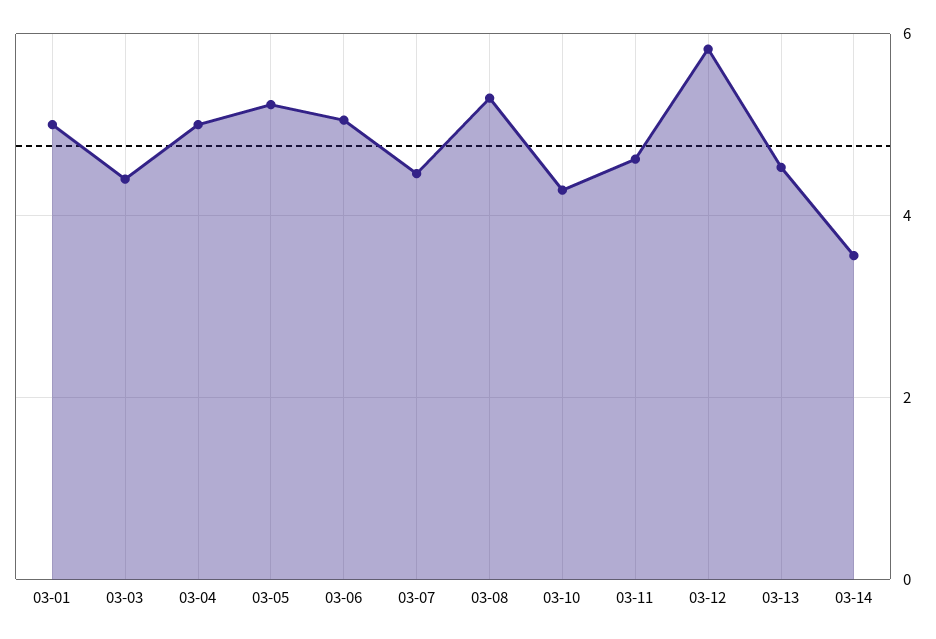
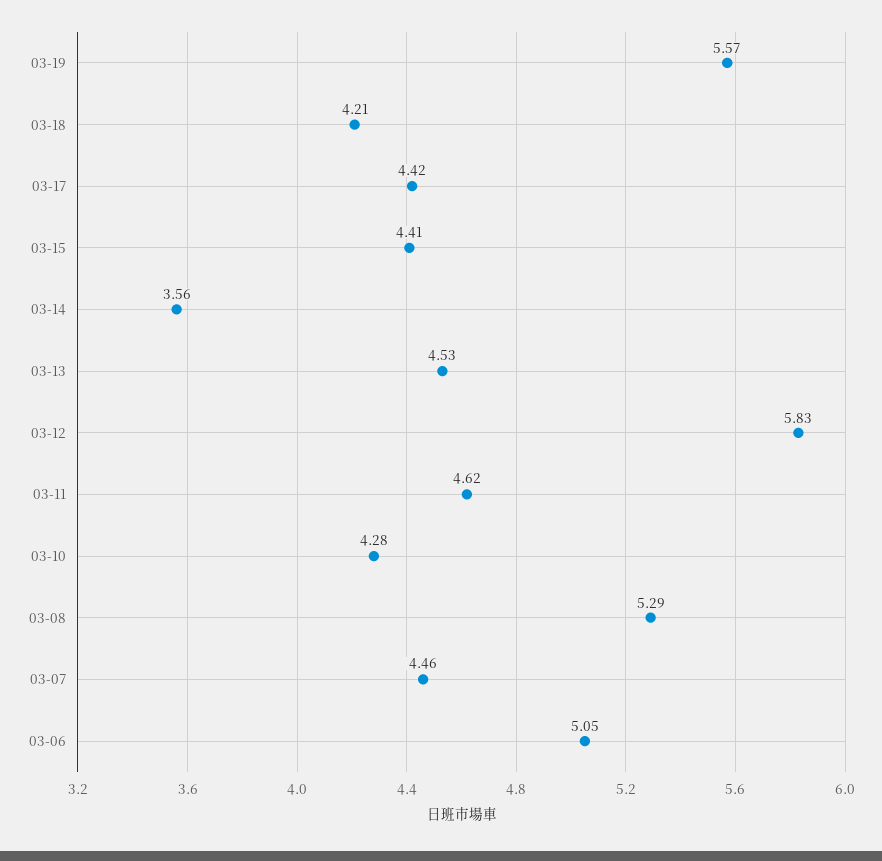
03-01: 5 -> none
03-03: 4.4 -> none
03-04: 5 -> none
03-05: 5.2 -> none
03-19: none -> 5.57
03-18: none -> 4.21
03-17: none -> 4.42
03-15: none -> 4.41

